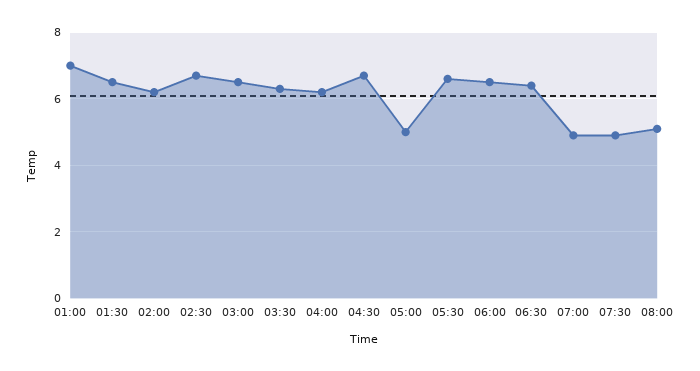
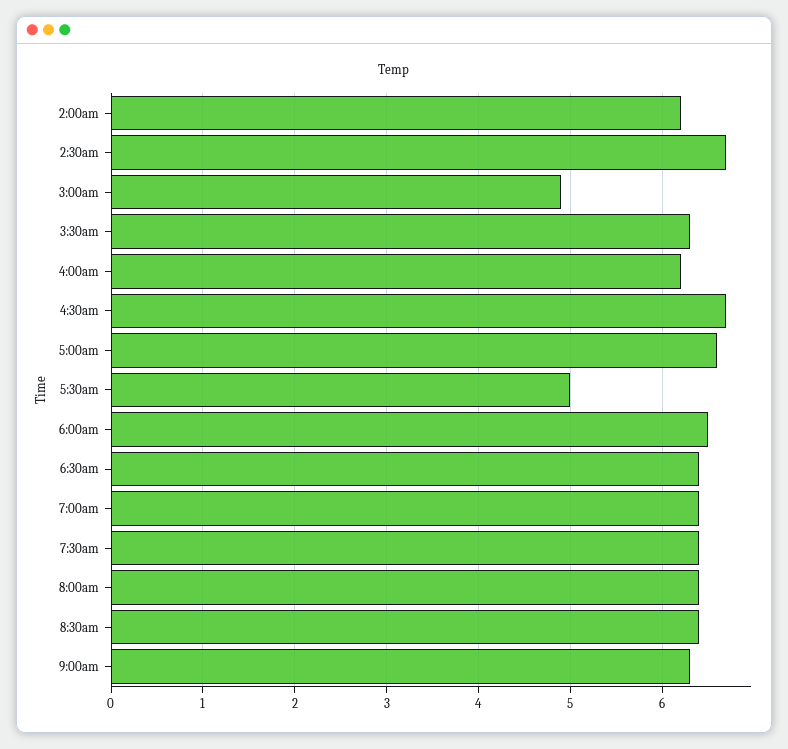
01:00: 7 -> none
01:30: 6.5 -> none
03:00: 6.5 -> 4.9
05:00: 5 -> 6.6
05:30: 6.5 -> 5
07:00: 5 -> 6.4
07:30: 5 -> 6.4
08:00: 5 -> 6.4
8:30am: none -> 6.4
9:00am: none -> 6.3

